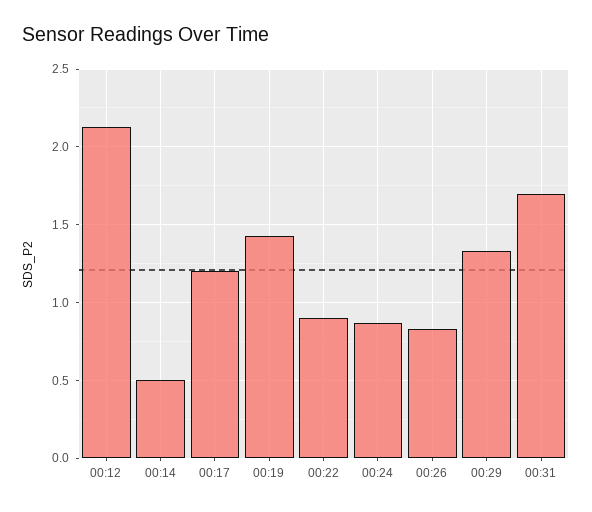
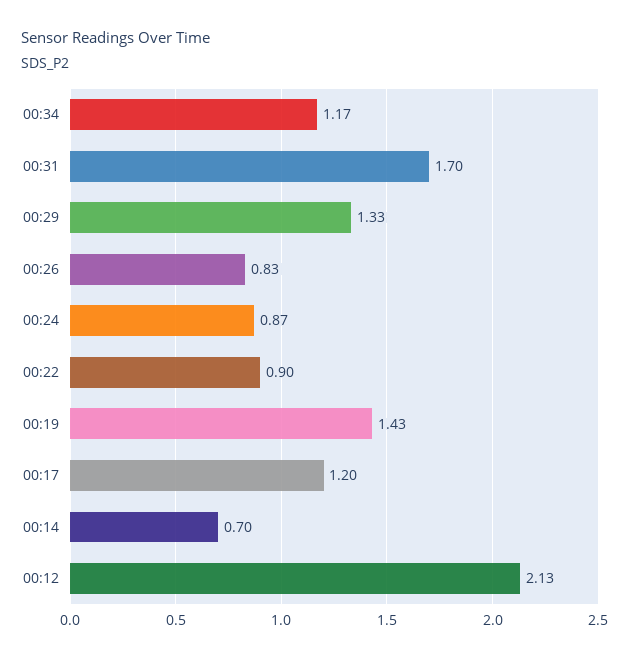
00:14: 0.5 -> 0.7
00:34: none -> 1.17

